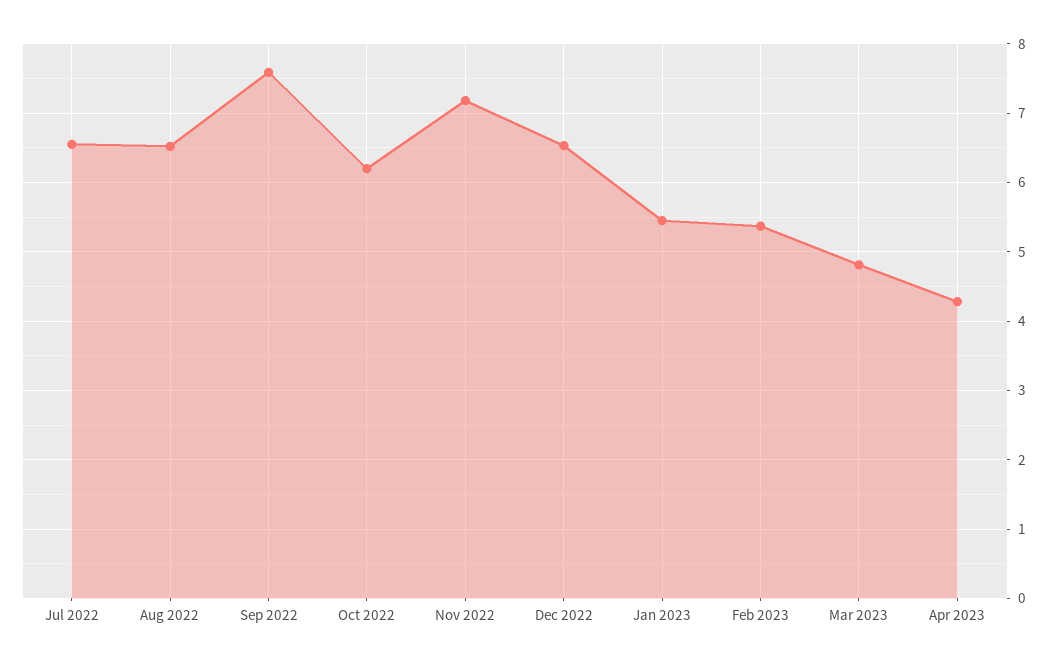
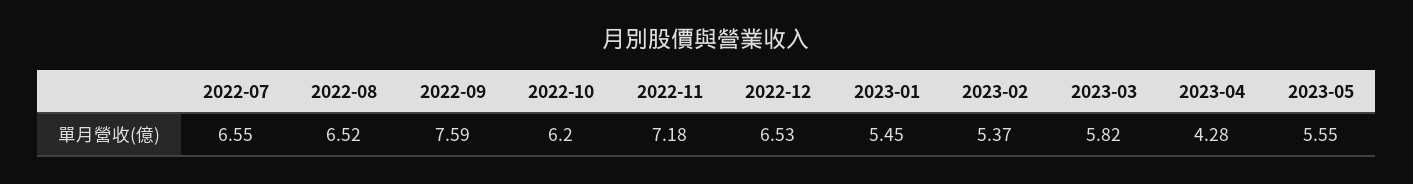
Mar 2023: 4.8 -> 5.82
2023-05: none -> 5.55

